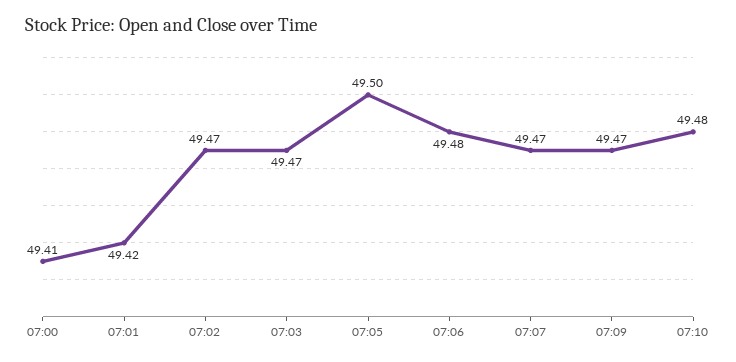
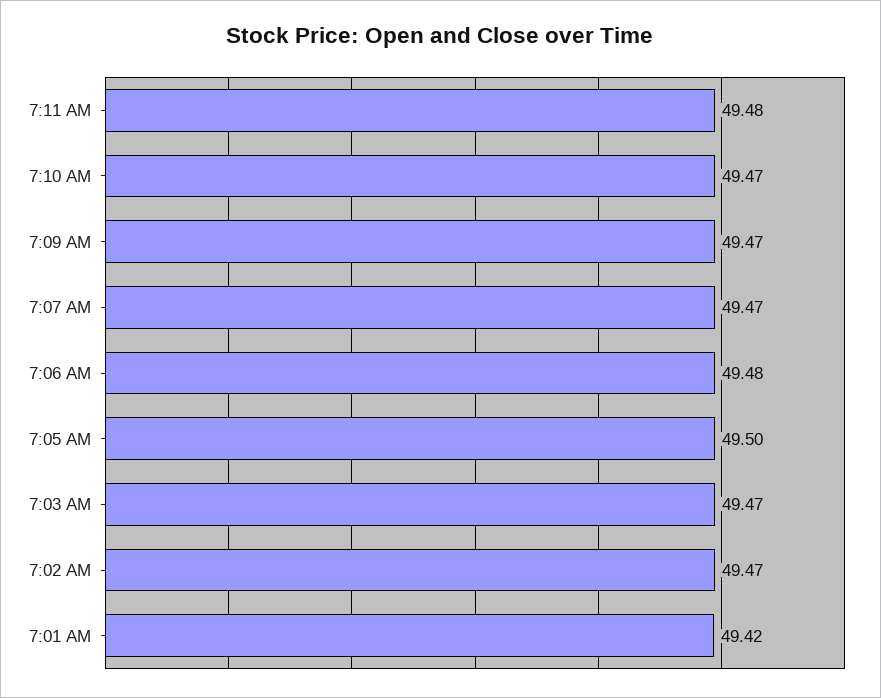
07:00: 49.41 -> none
07:10: 49.48 -> 49.47
7:11 AM: none -> 49.48

